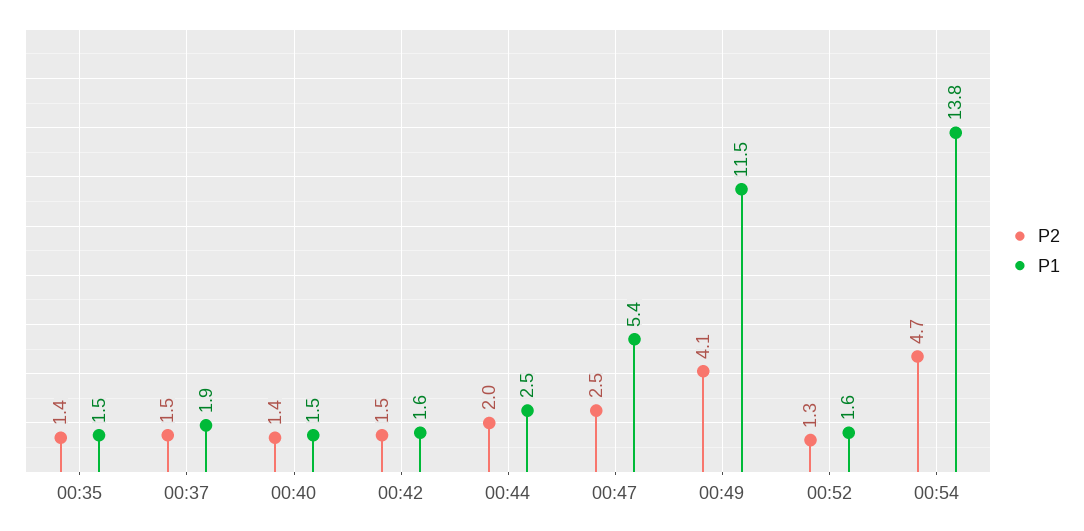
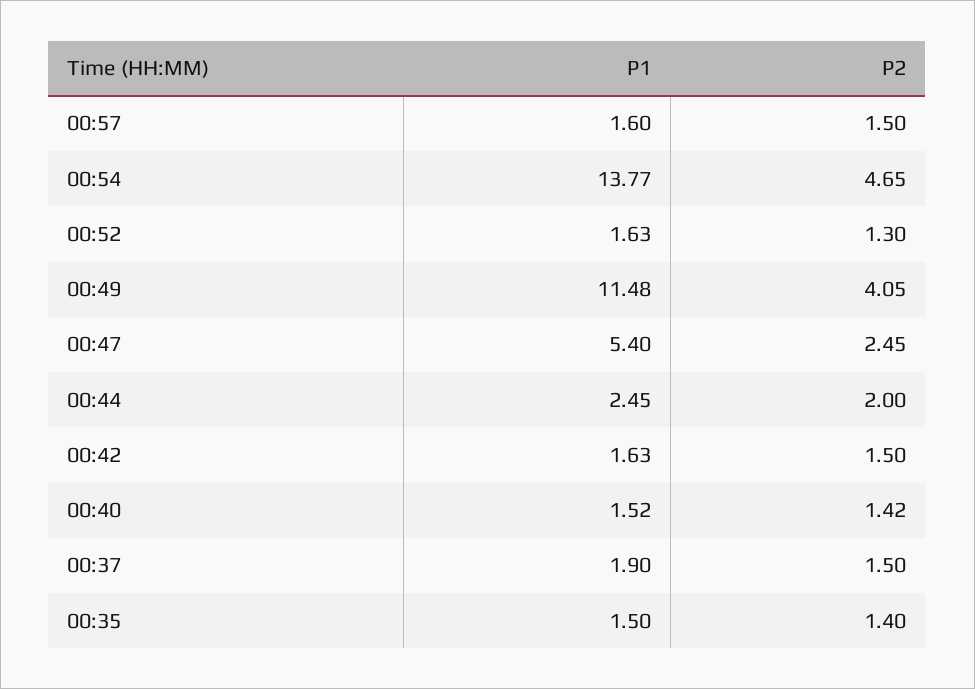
P1, 00:57: none -> 1.6
P2, 00:57: none -> 1.5

